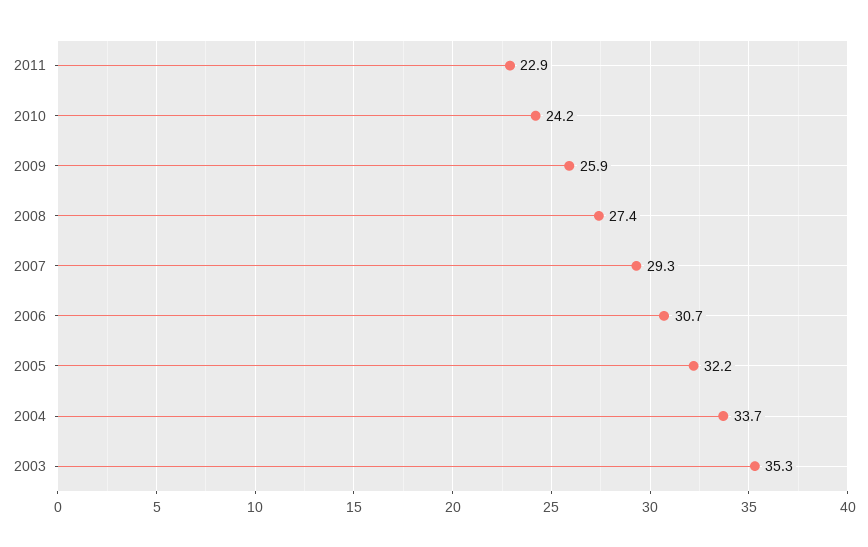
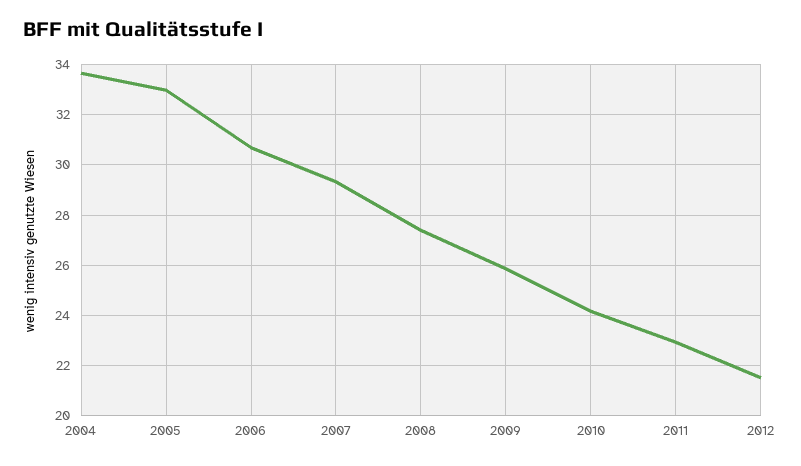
2005: 32.2 -> 33
2003: 35.3 -> none
2012: none -> 21.5

